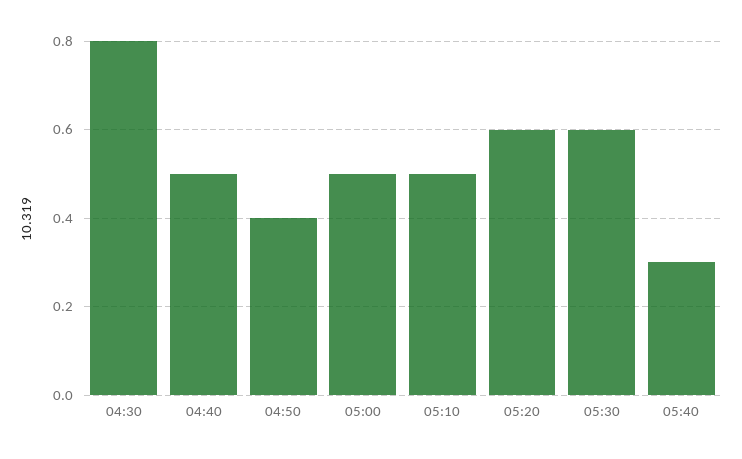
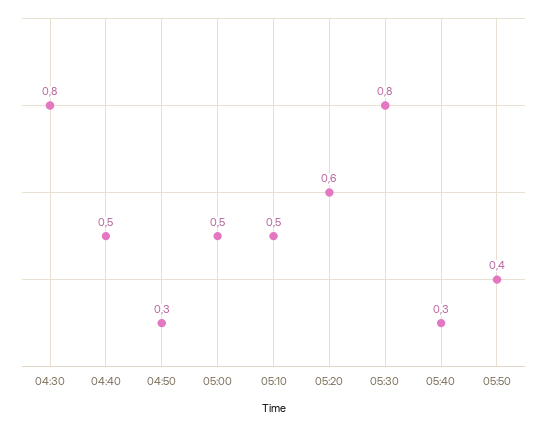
04:50: 0.4 -> 0.3
05:30: 0.6 -> 0.8
05:50: none -> 0.4

